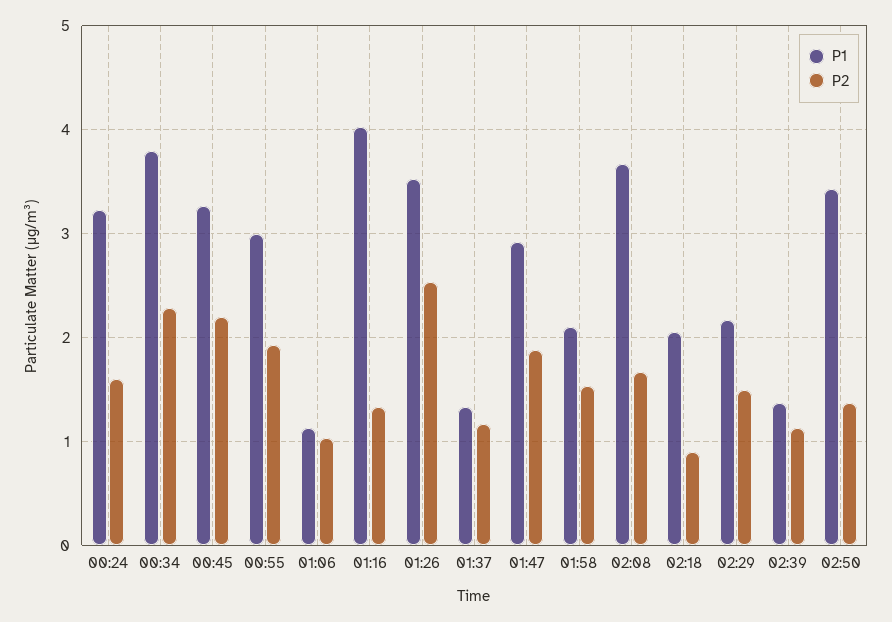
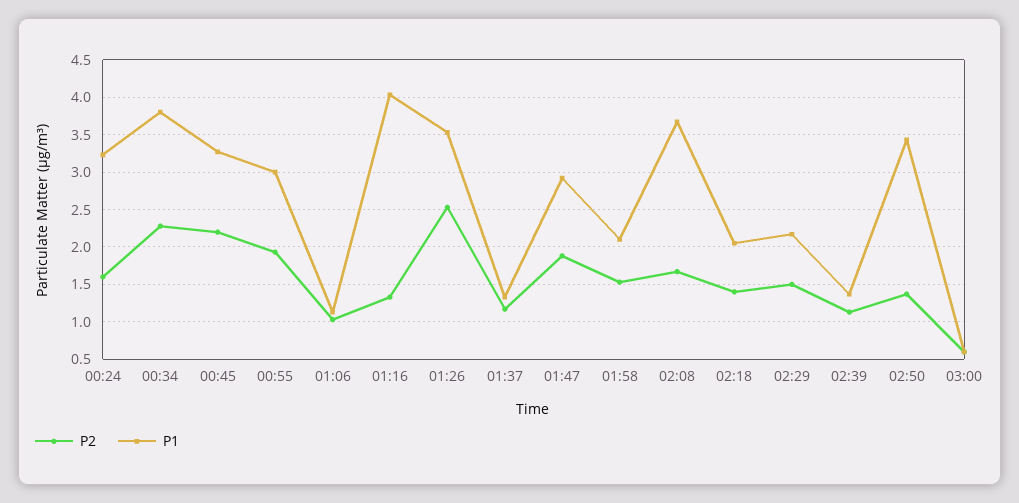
P2, 02:18: 0.9 -> 1.4
P2, 03:00: none -> 0.6
P1, 03:00: none -> 0.6

